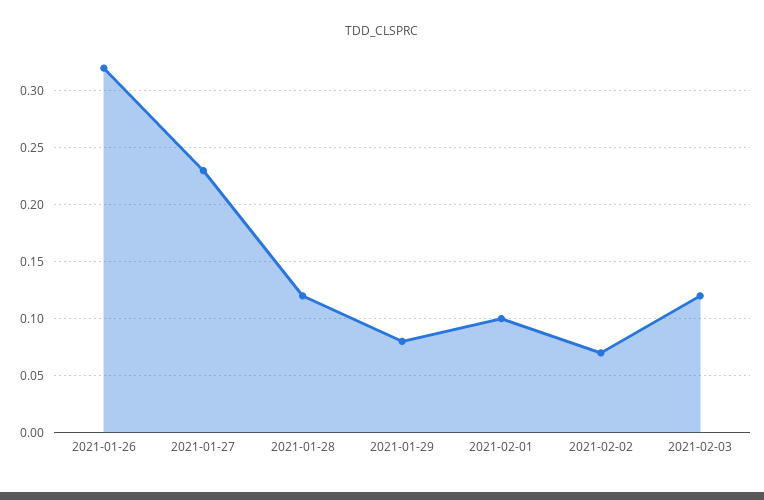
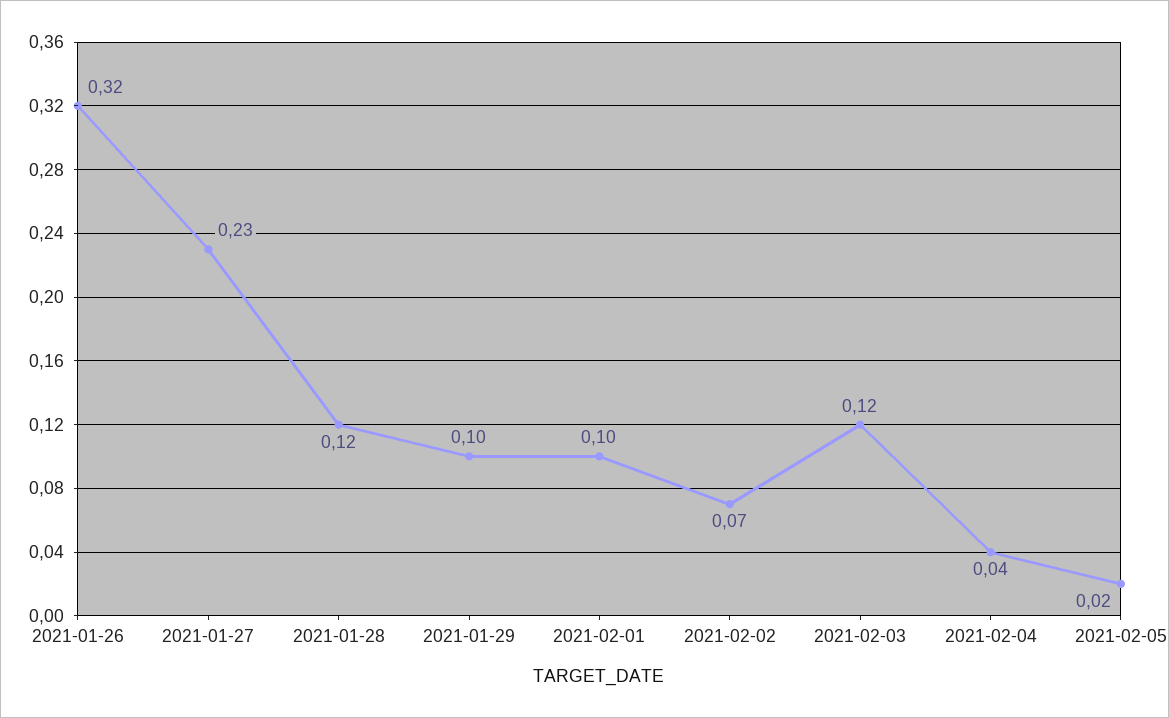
2021-01-29: 0.08 -> 0.1
2021-02-04: none -> 0.04
2021-02-05: none -> 0.02

